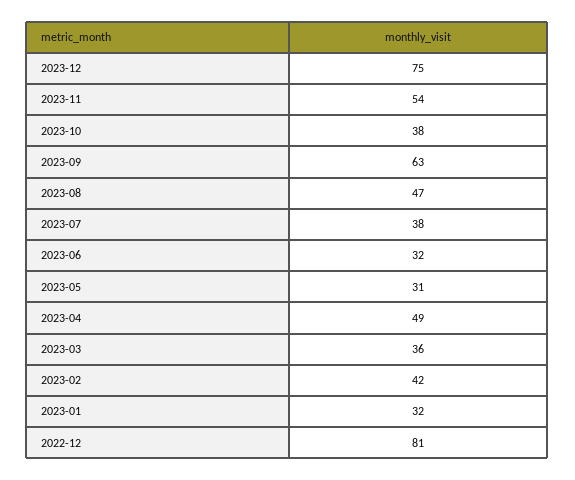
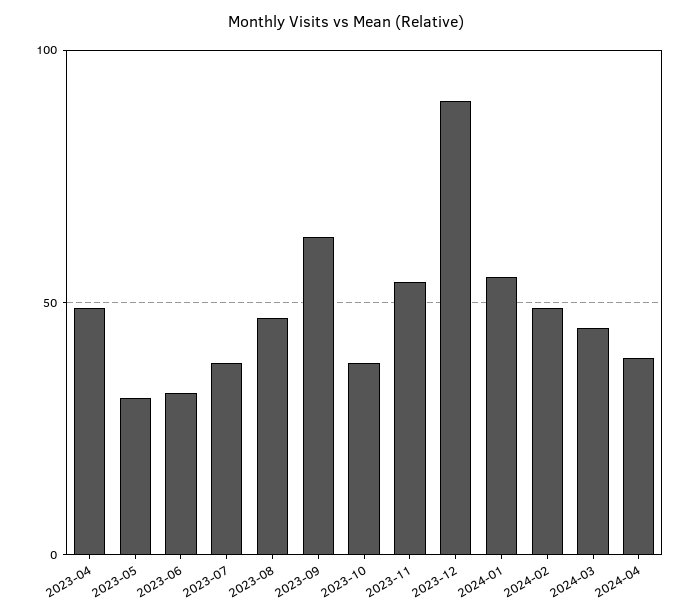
2023-12: 75 -> 90
2023-03: 36 -> none
2023-02: 42 -> none
2023-01: 32 -> none
2022-12: 81 -> none
2024-01: none -> 55
2024-02: none -> 50
2024-03: none -> 45
2024-04: none -> 40

